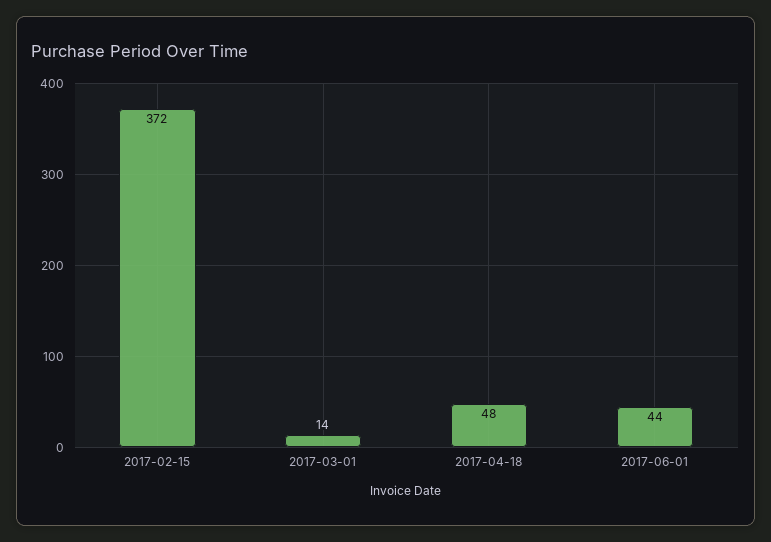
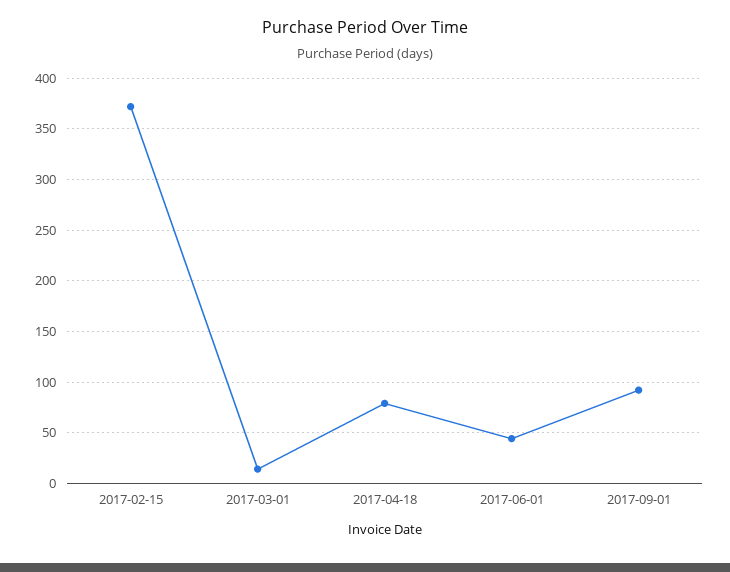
2017-04-18: 48 -> 80
2017-09-01: none -> 90

